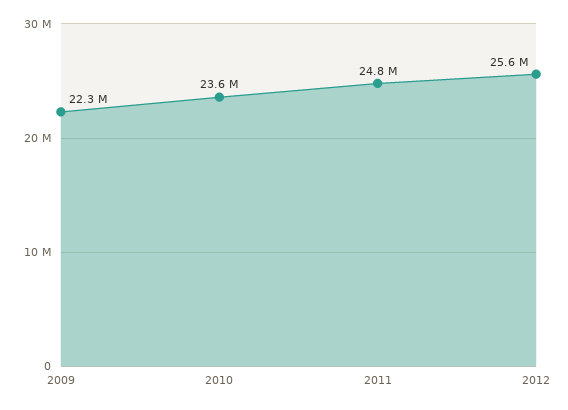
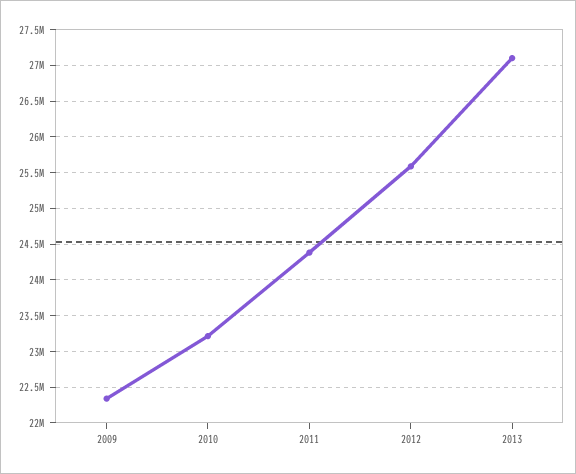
2010: 23600000 -> 23200000
2011: 24800000 -> 24400000
2013: none -> 27100000

